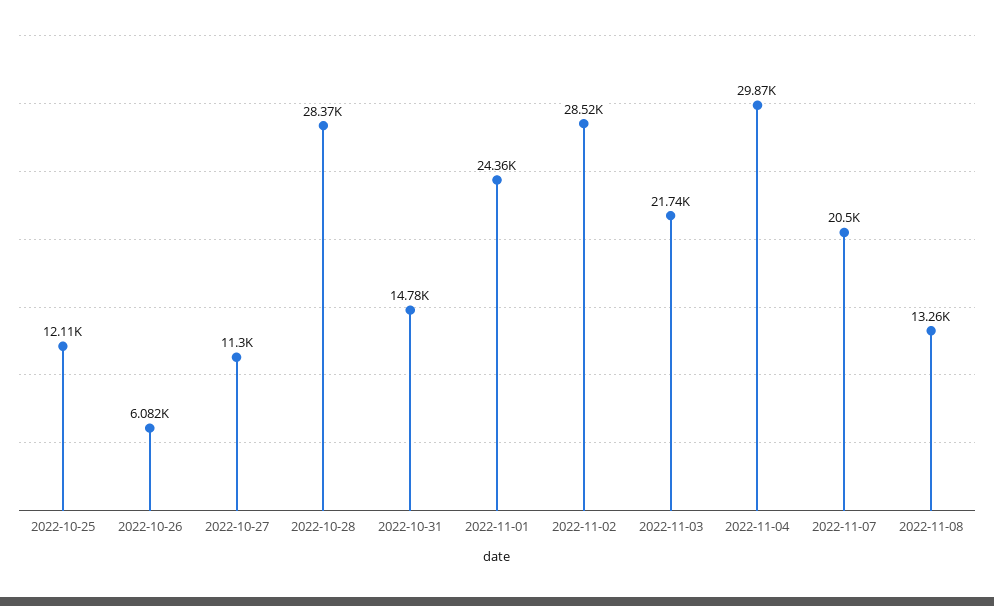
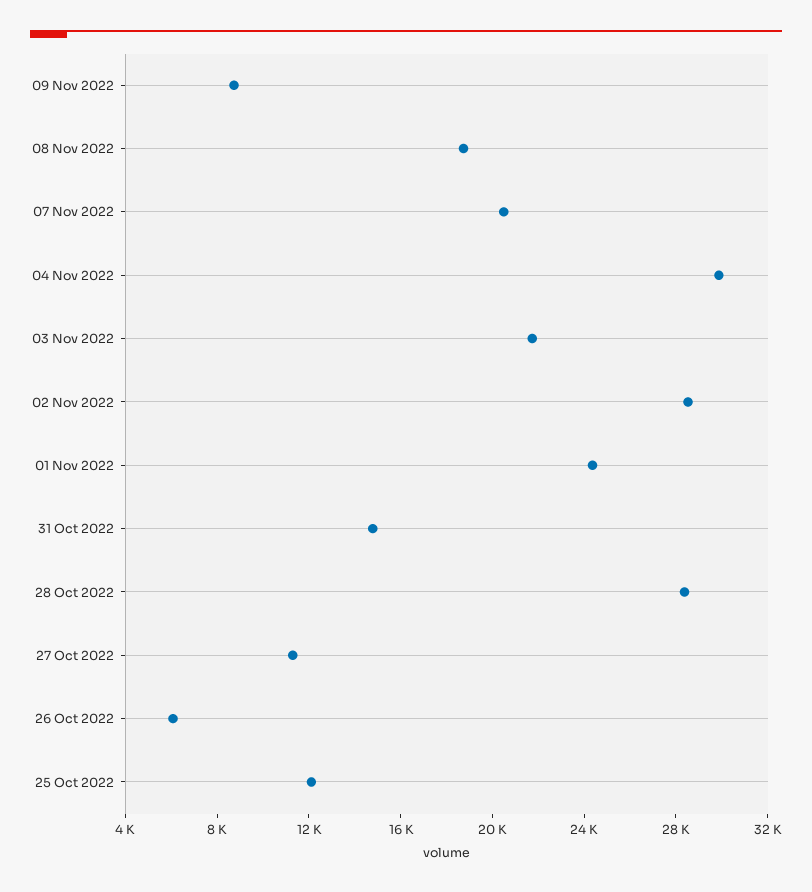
2022-11-08: 13260 -> 19000
09 Nov 2022: none -> 9000

